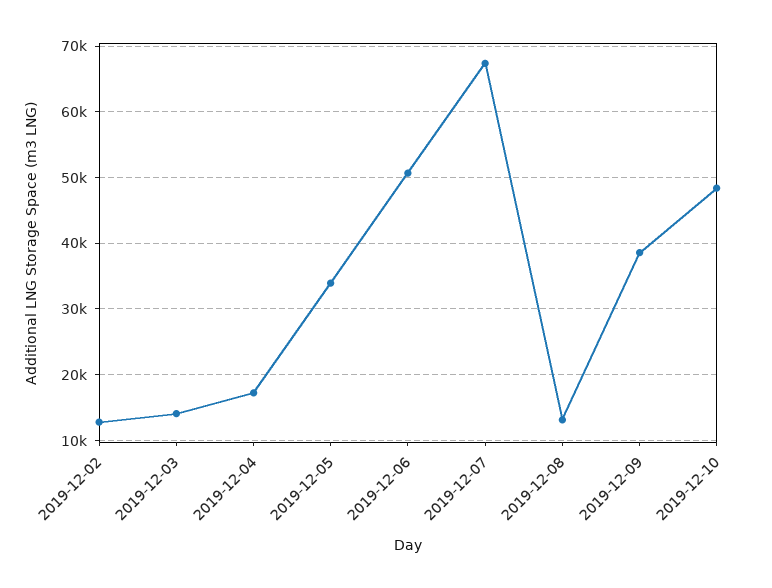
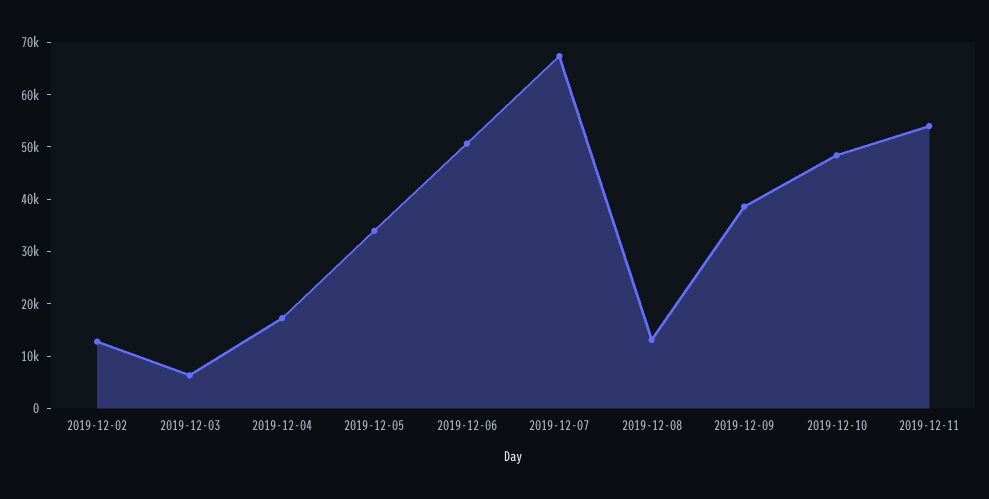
2019-12-03: 14000 -> 6000
2019-12-11: none -> 54000

